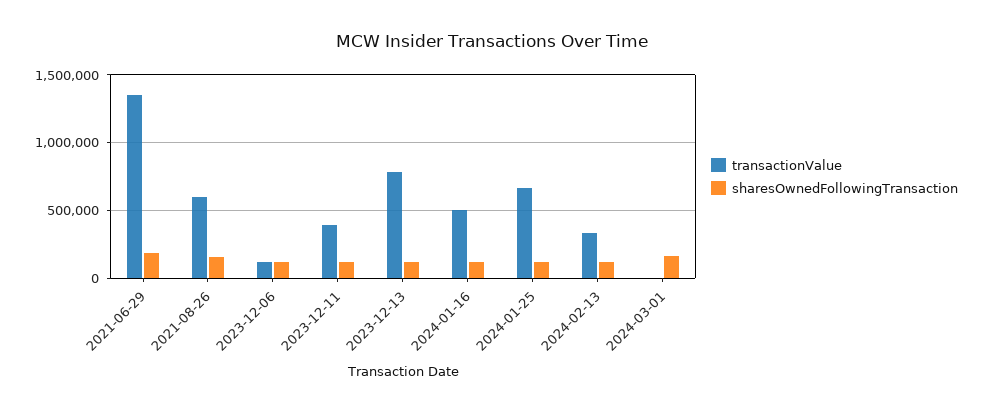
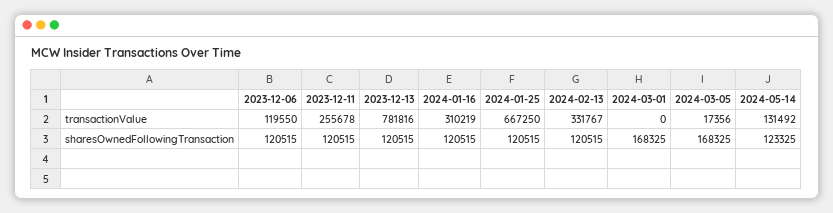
transactionValue, 2021-06-29: 1350000 -> none
sharesOwnedFollowingTransaction, 2021-06-29: 200000 -> none
transactionValue, 2021-08-26: 600000 -> none
sharesOwnedFollowingTransaction, 2021-08-26: 150000 -> none
transactionValue, 2023-12-11: 400000 -> 255678
transactionValue, 2024-01-16: 500000 -> 310219
transactionValue, 2024-03-05: none -> 17356
transactionValue, 2024-05-14: none -> 131492
sharesOwnedFollowingTransaction, 2024-03-05: none -> 168325
sharesOwnedFollowingTransaction, 2024-05-14: none -> 123325

